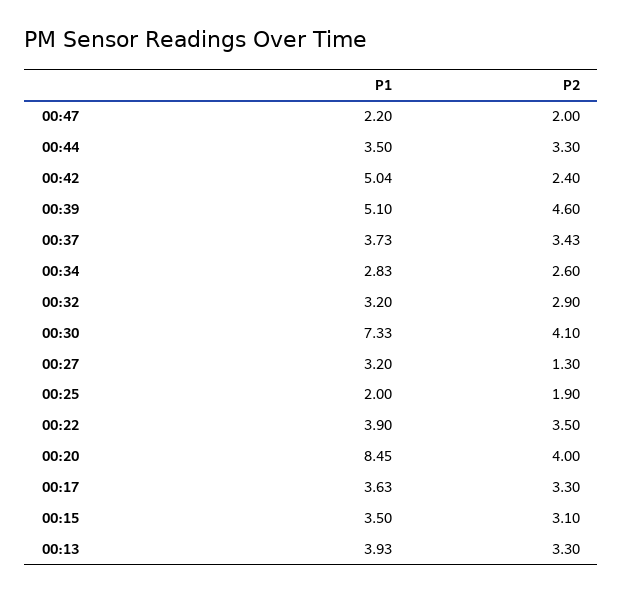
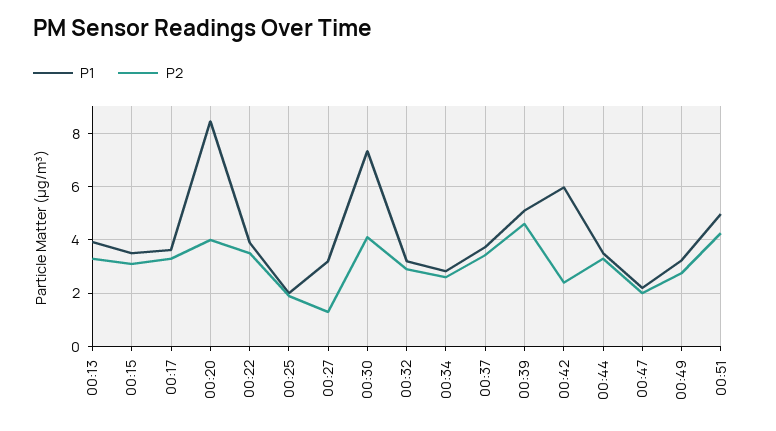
P1, 00:42: 5.04 -> 6
P1, 00:49: none -> 3.25
P2, 00:49: none -> 2.75
P1, 00:51: none -> 5
P2, 00:51: none -> 4.25

